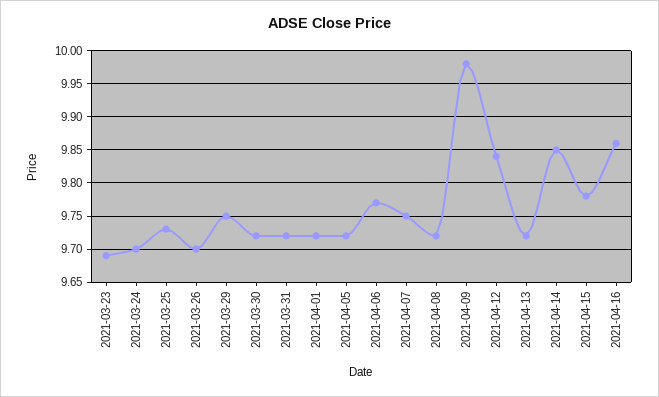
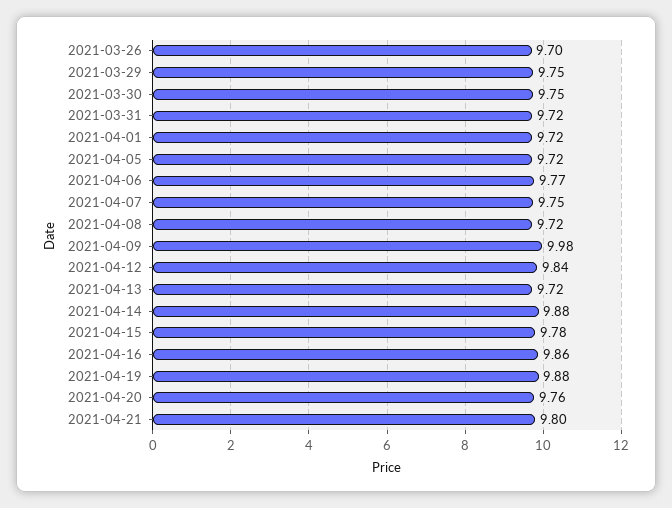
2021-03-23: 9.69 -> none
2021-03-24: 9.7 -> none
2021-03-25: 9.73 -> none
2021-03-30: 9.72 -> 9.75
2021-04-14: 9.85 -> 9.88
2021-04-19: none -> 9.88
2021-04-20: none -> 9.76
2021-04-21: none -> 9.8

